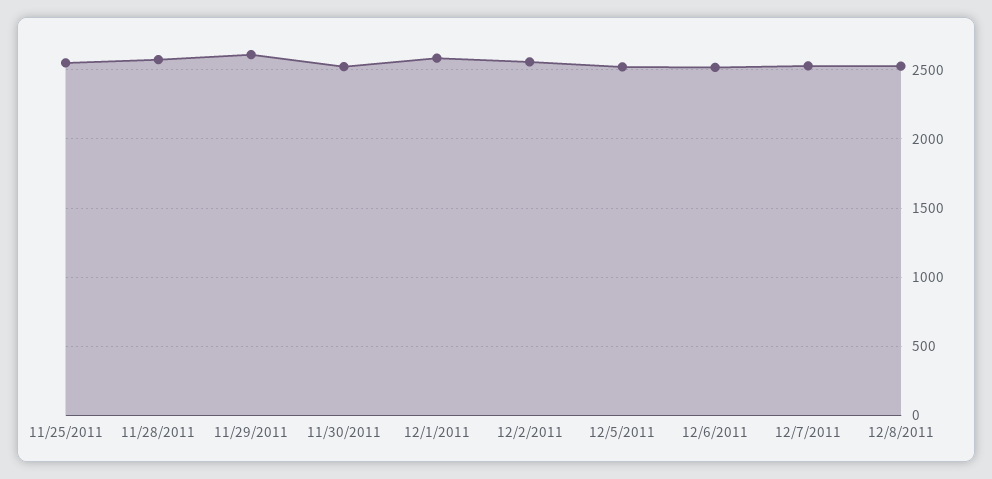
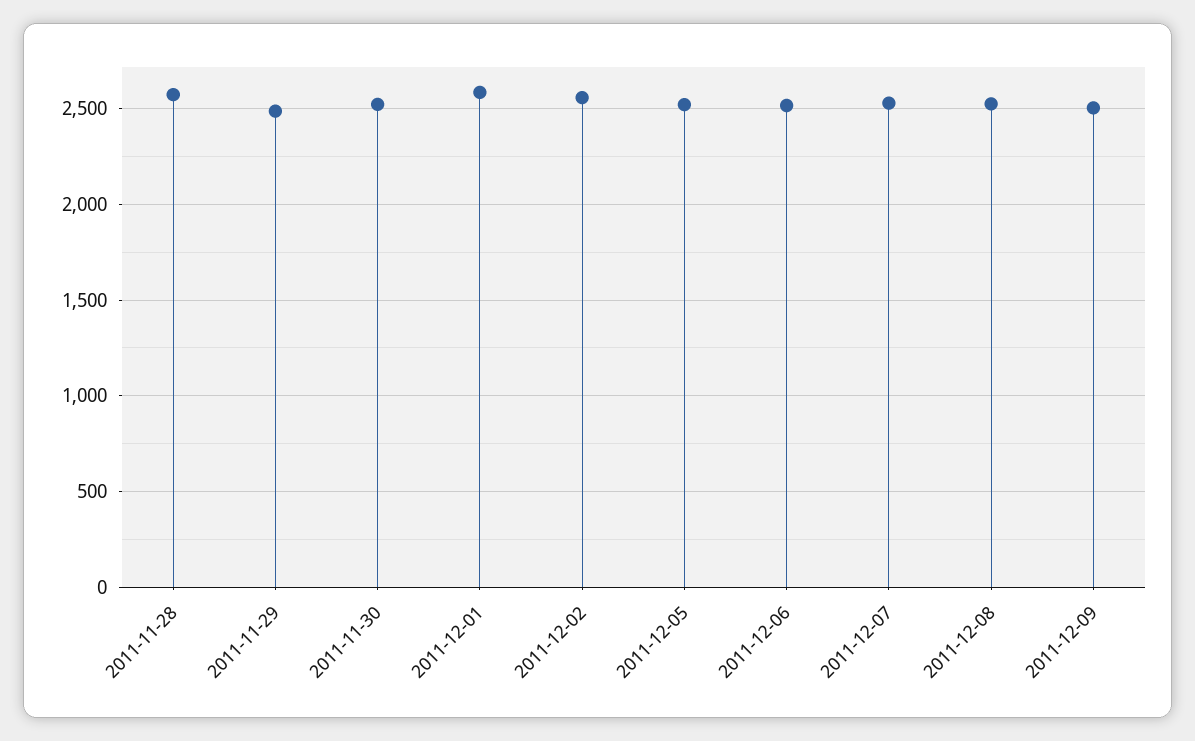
11/25/2011: 2550 -> none
11/29/2011: 2600 -> 2500
2011-12-09: none -> 2500

